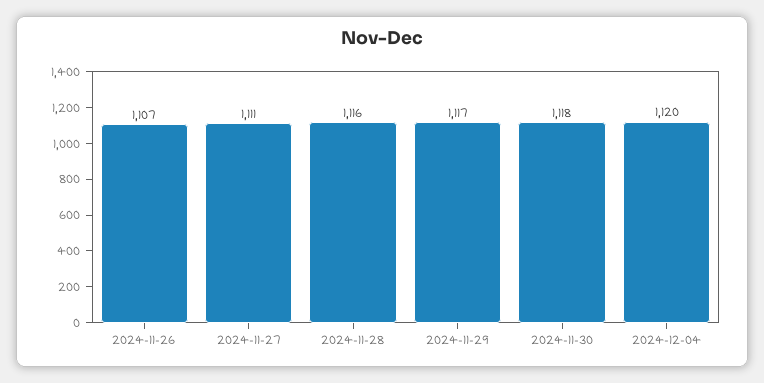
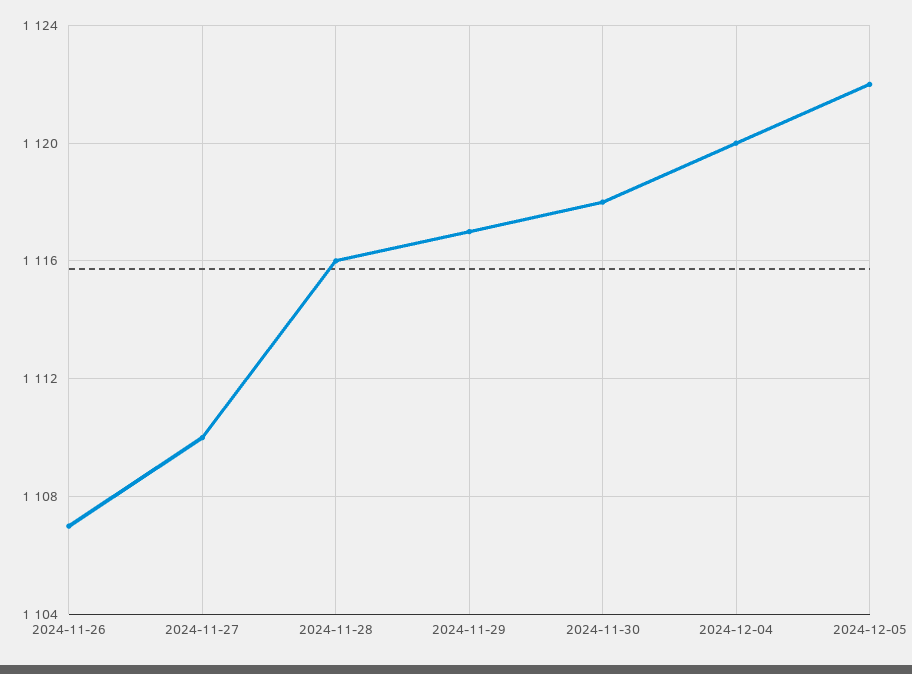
2024-11-27: 1111 -> 1110
2024-12-05: none -> 1122

